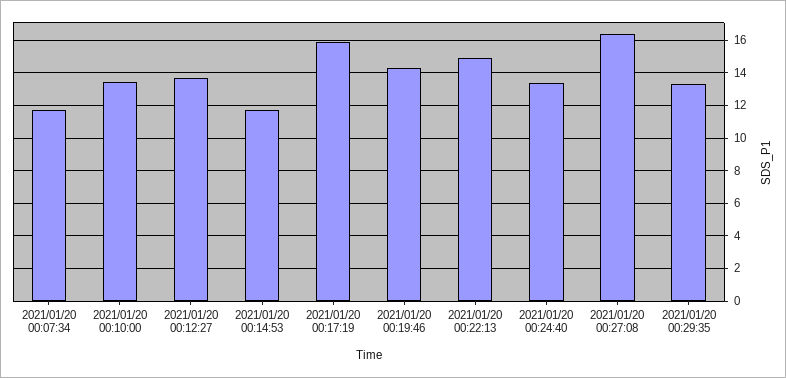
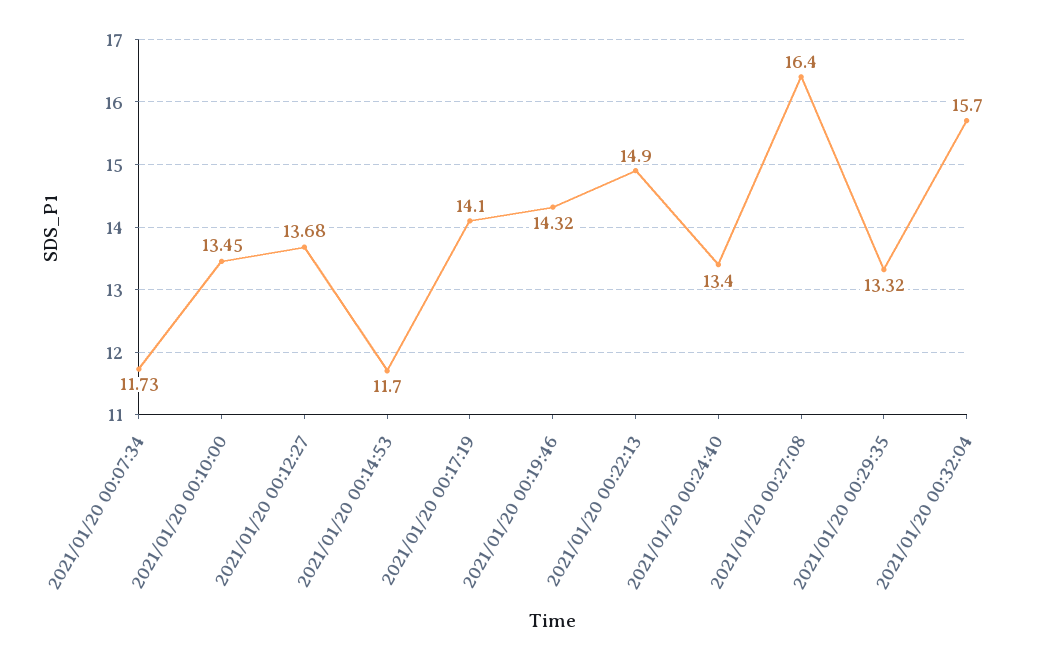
2021/01/20 00:17:19: 16 -> 14.1
2021/01/20 00:32:04: none -> 15.7

